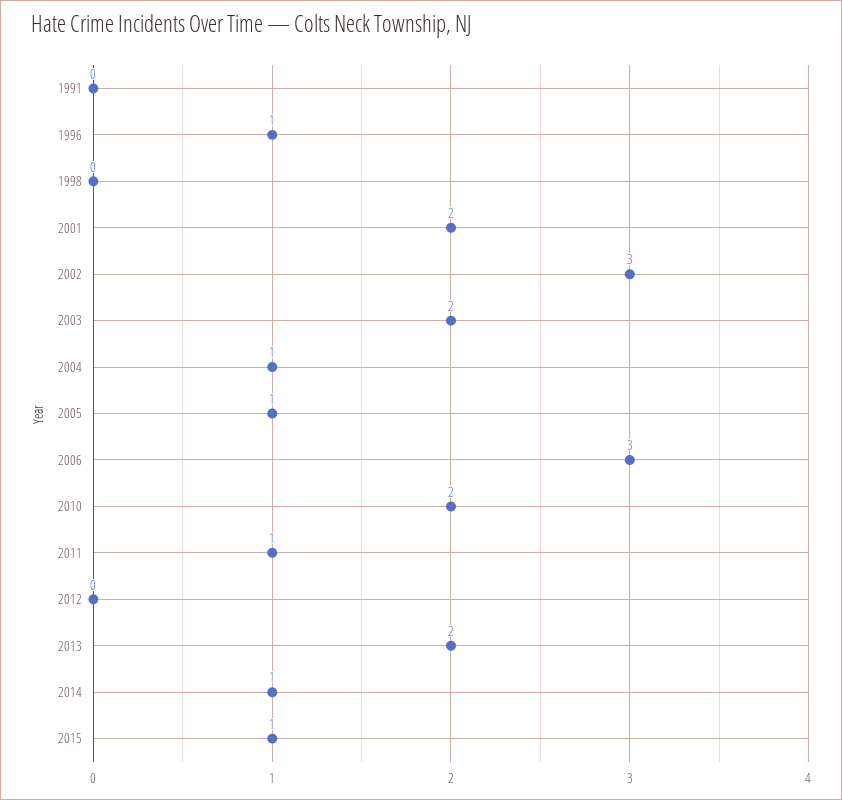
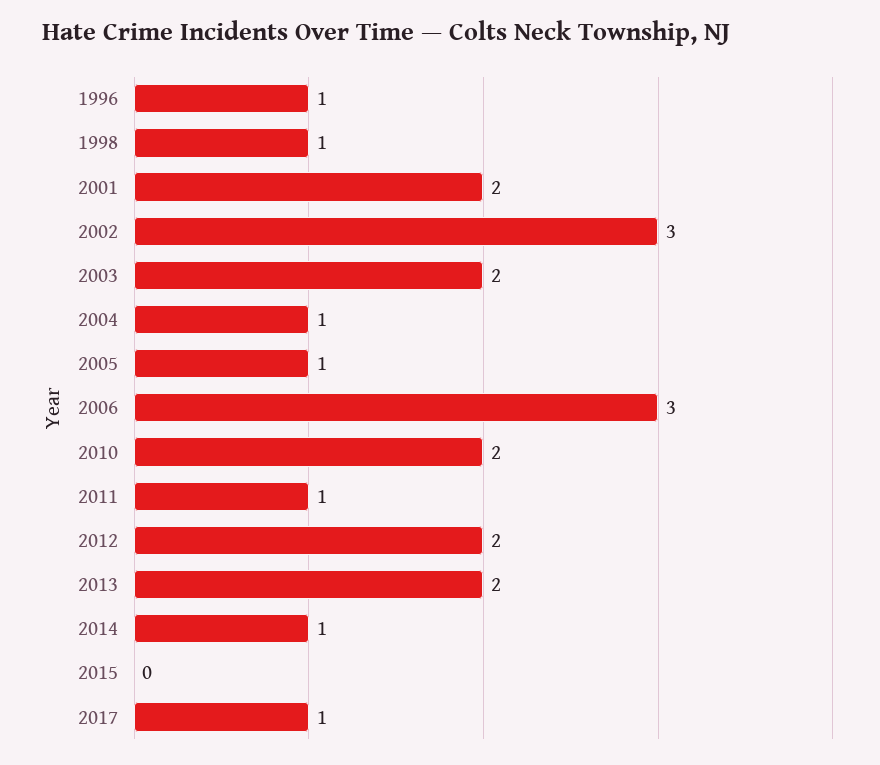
1991: 0 -> none
1998: 0 -> 1
2012: 0 -> 2
2015: 1 -> 0
2017: none -> 1

